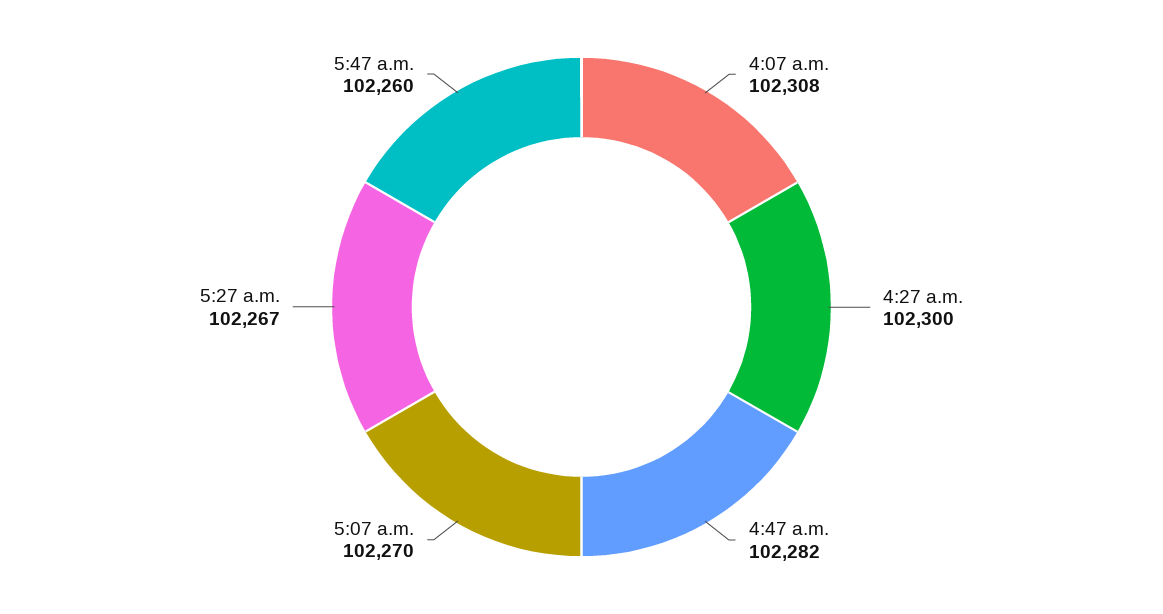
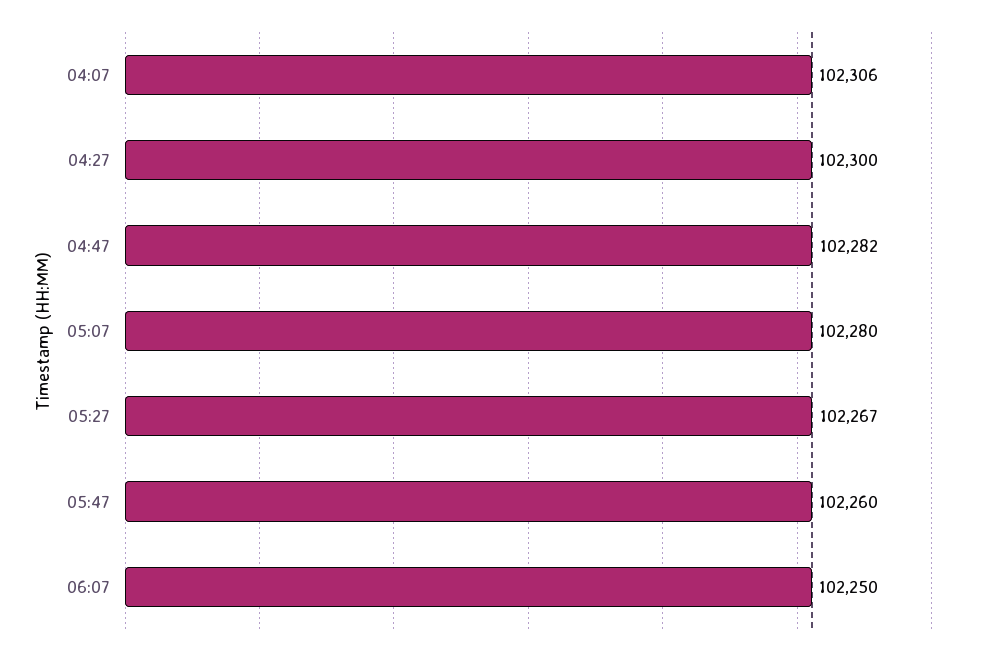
4:07 a.m.: 102308 -> 102306
5:07 a.m.: 102270 -> 102280
06:07: none -> 102250

